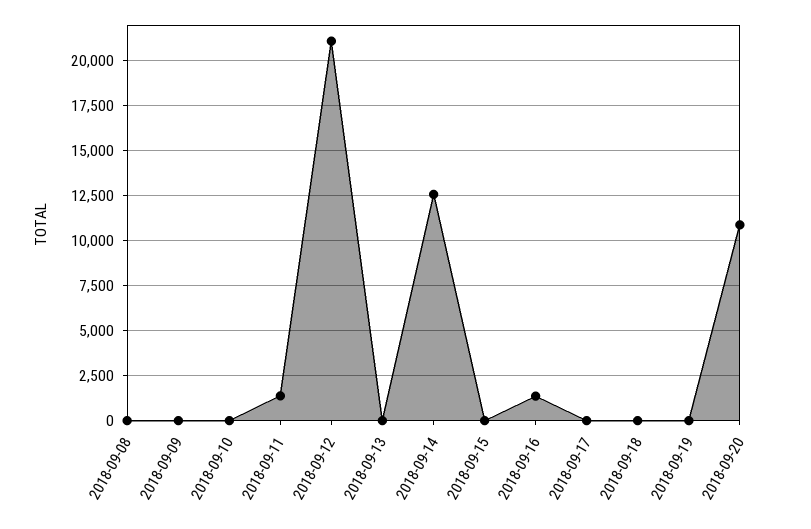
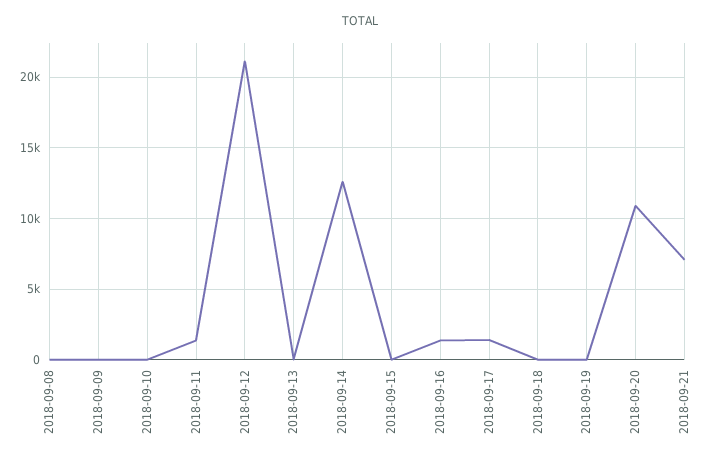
2018-09-17: 0 -> 1500
2018-09-21: none -> 7000

